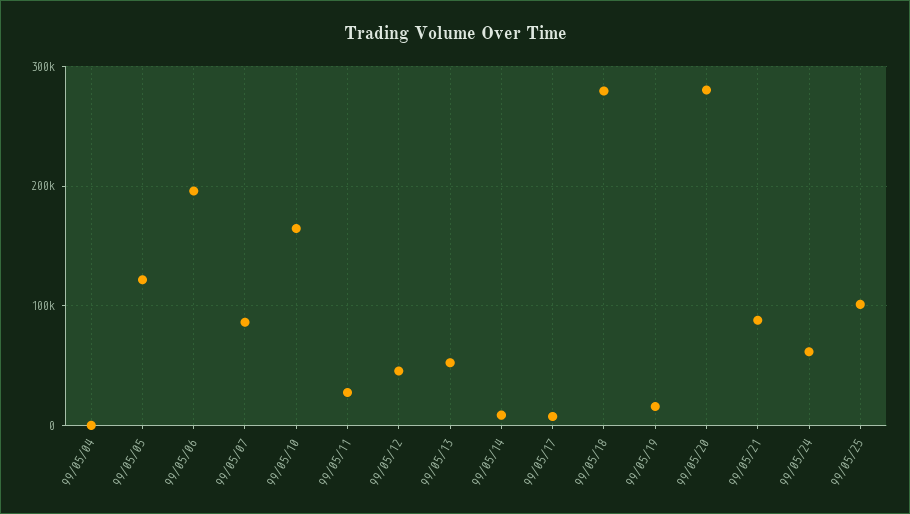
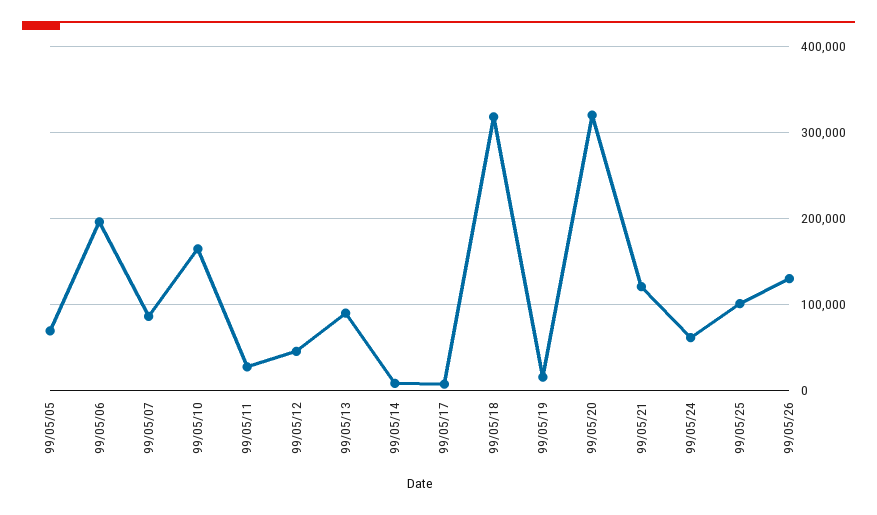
99/05/04: 0 -> none
99/05/05: 120000 -> 70000
99/05/13: 50000 -> 90000
99/05/18: 280000 -> 320000
99/05/20: 280000 -> 320000
99/05/21: 90000 -> 120000
99/05/26: none -> 130000

